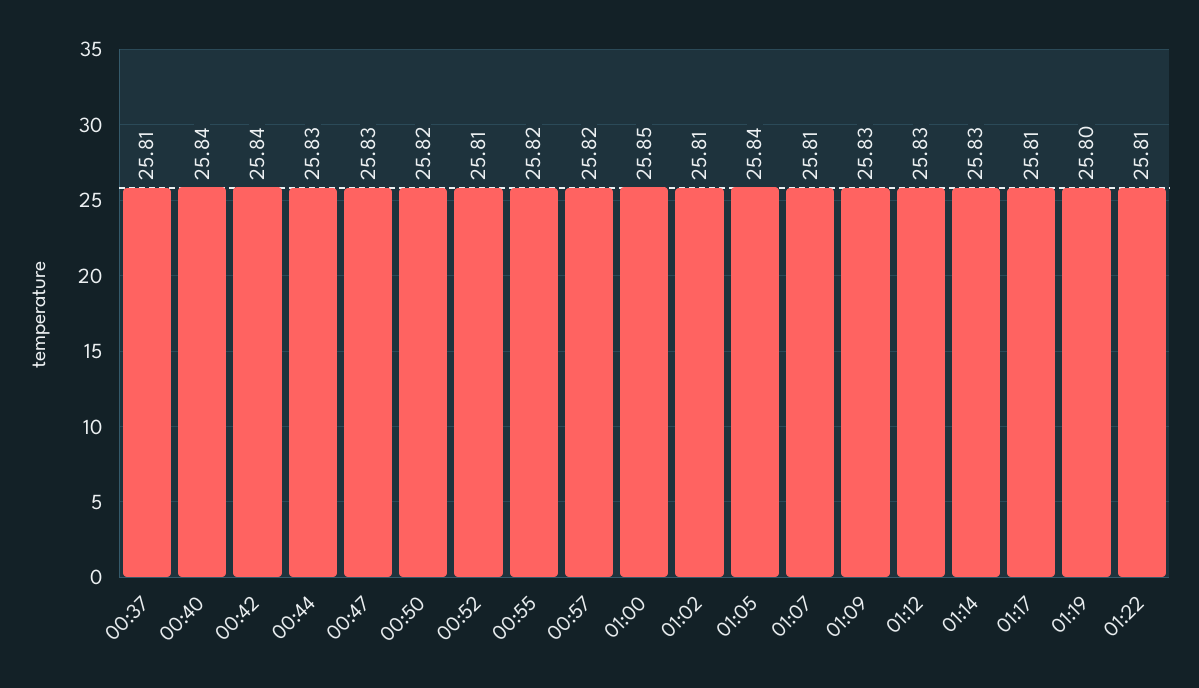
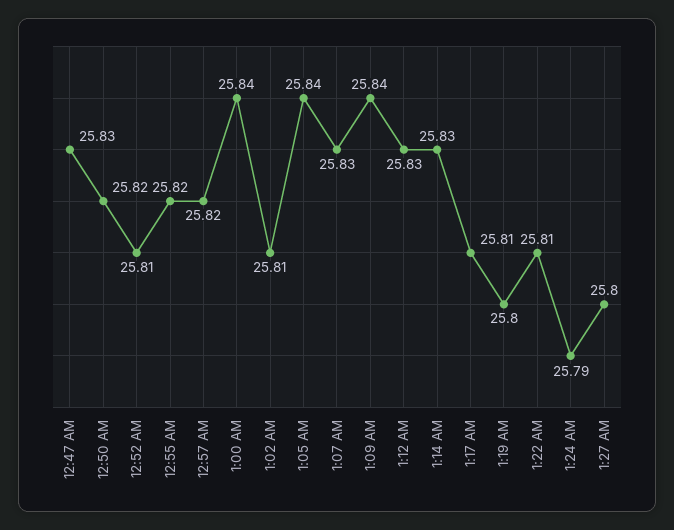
00:37: 25.81 -> none
00:40: 25.84 -> none
00:42: 25.84 -> none
00:44: 25.83 -> none
01:00: 25.85 -> 25.84
01:07: 25.81 -> 25.83
01:09: 25.83 -> 25.84
1:24 AM: none -> 25.79
1:27 AM: none -> 25.8

